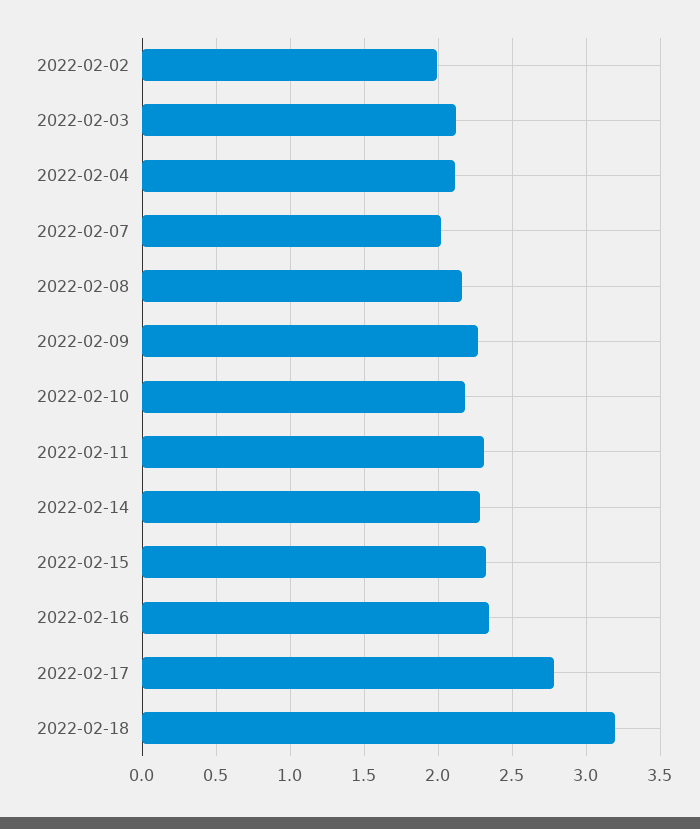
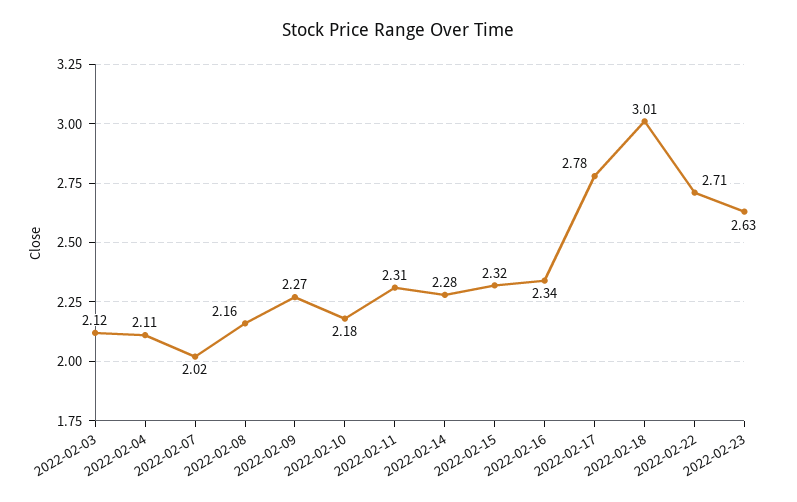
2022-02-02: 2 -> none
2022-02-18: 3.2 -> 3.01
2022-02-22: none -> 2.71
2022-02-23: none -> 2.63

